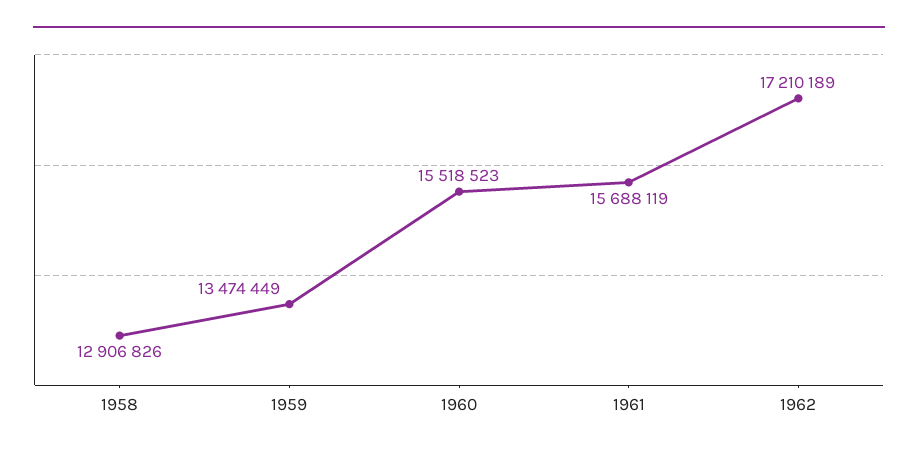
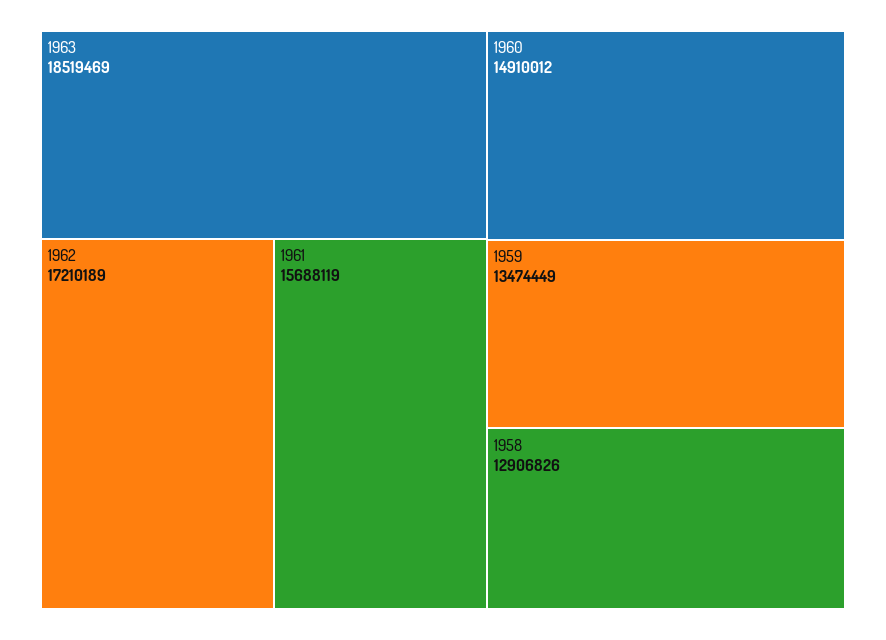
1960: 15518523 -> 14910012
1963: none -> 18519469

